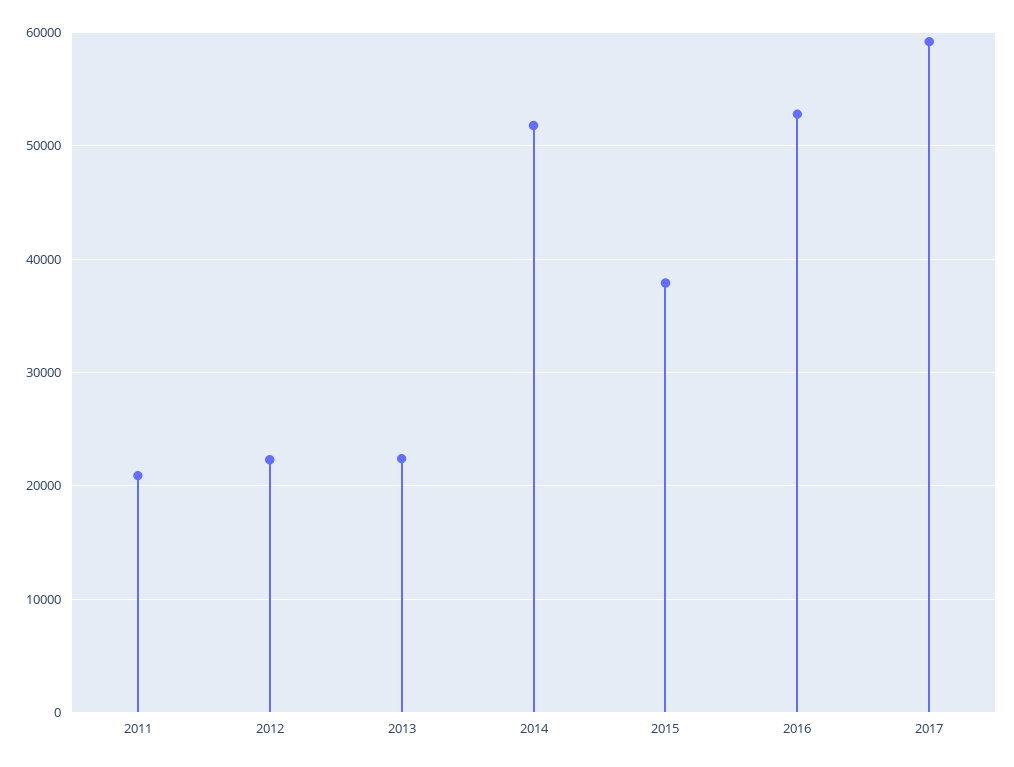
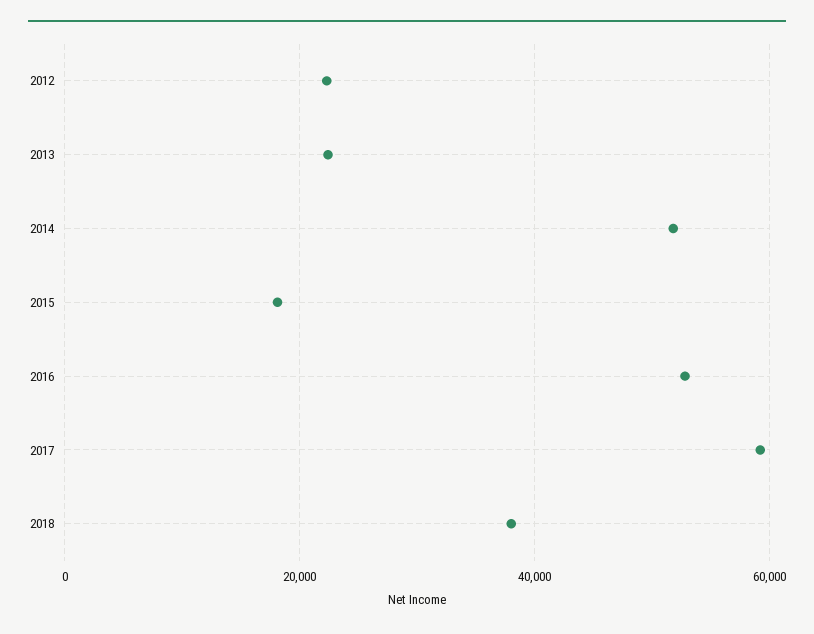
2011: 21000 -> none
2015: 38000 -> 18000
2018: none -> 38000

